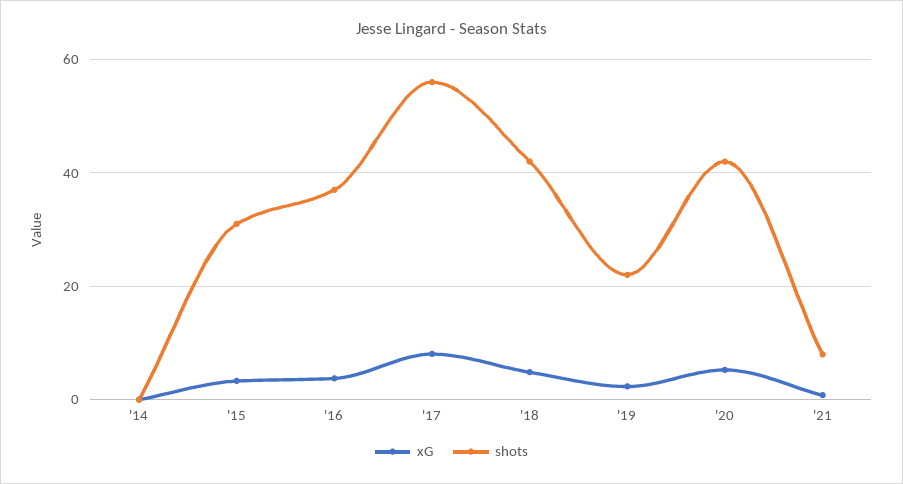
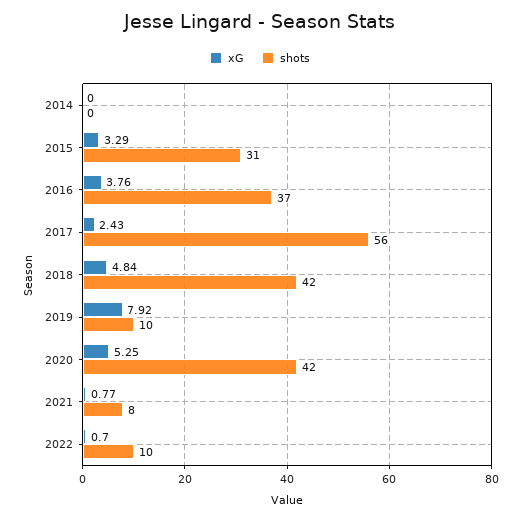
xG, '17: 8 -> 2.43
xG, '19: 2 -> 7.92
shots, '19: 22 -> 10
xG, 2022: none -> 0.7
shots, 2022: none -> 10

